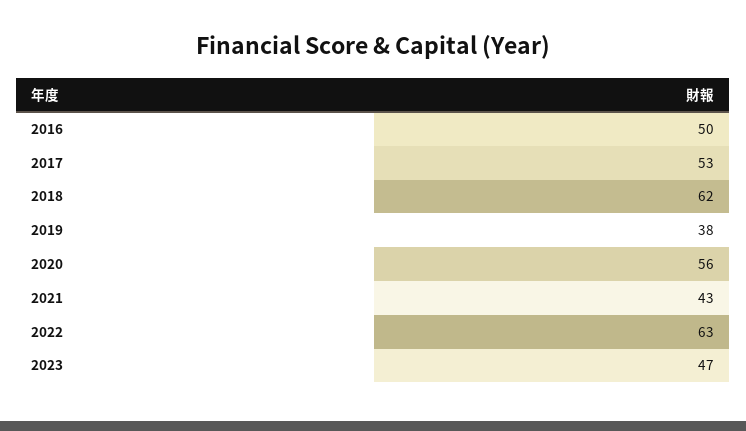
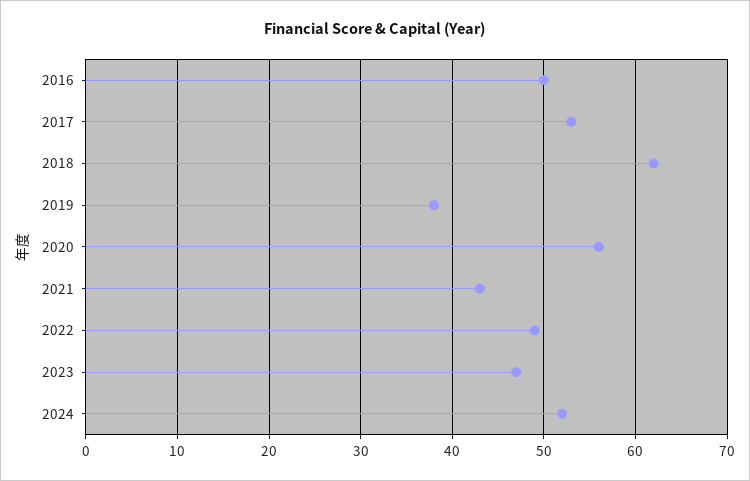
2022: 63 -> 49
2024: none -> 52

